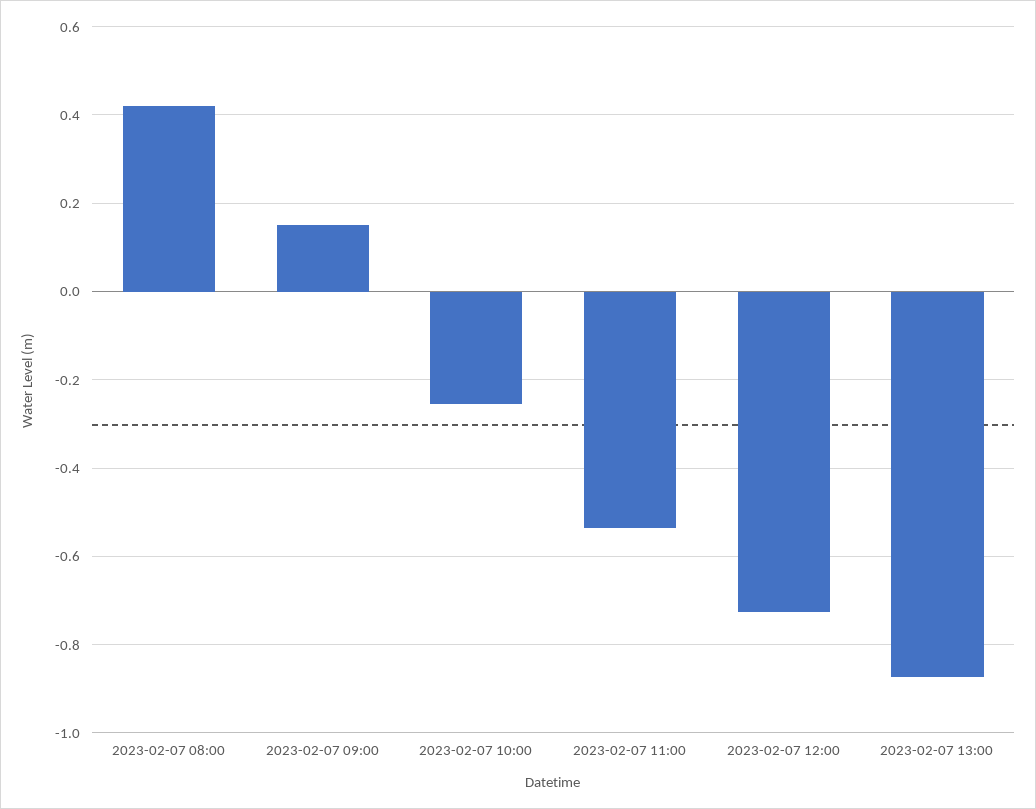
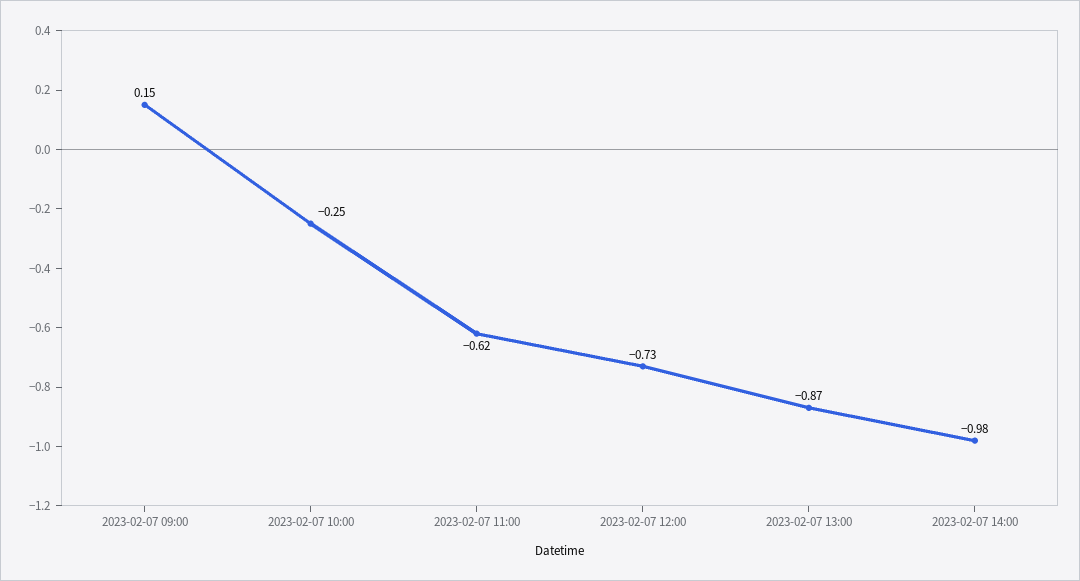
2023-02-07 08:00: 0.42 -> none
2023-02-07 11:00: -0.54 -> -0.62
2023-02-07 14:00: none -> -0.98

